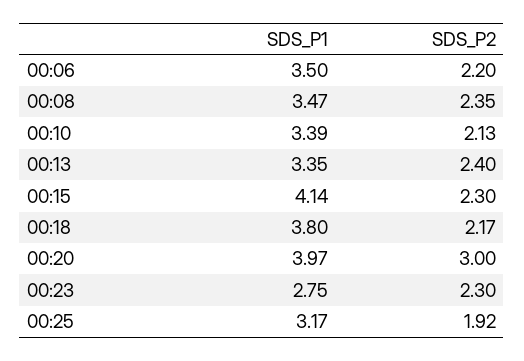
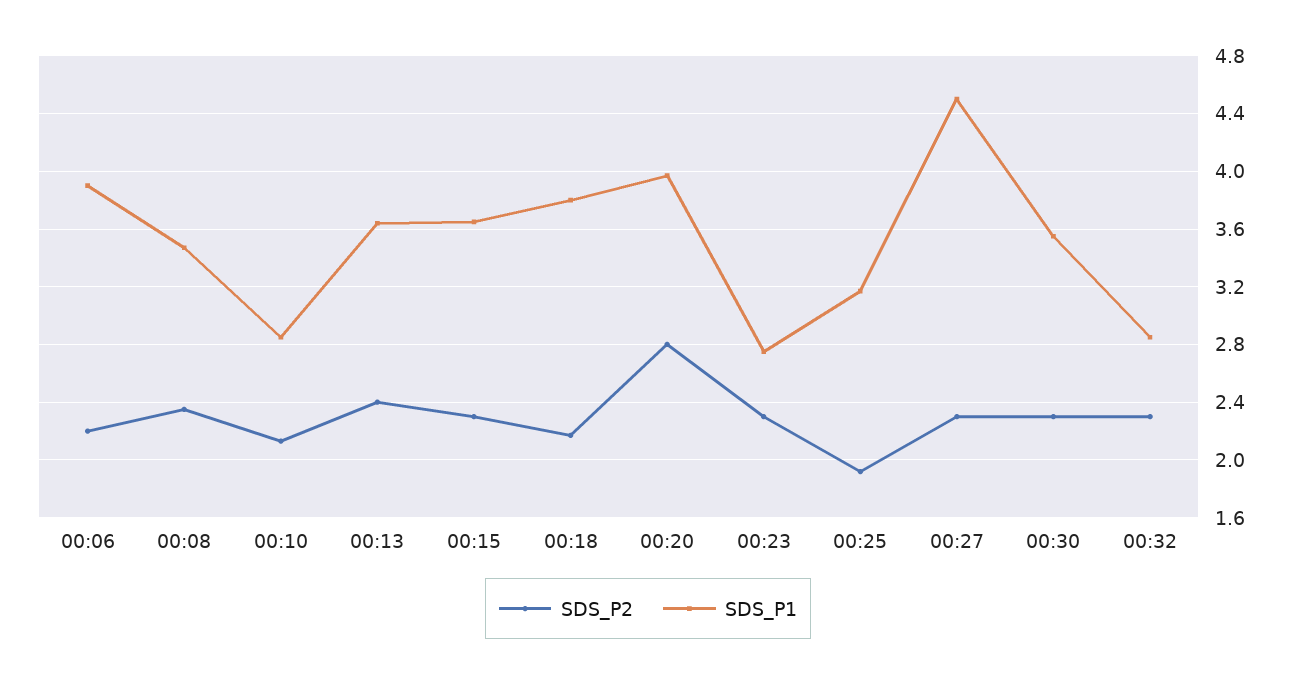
SDS_P1, 00:06: 3.5 -> 3.9
SDS_P1, 00:10: 3.39 -> 2.85
SDS_P1, 00:13: 3.35 -> 3.65
SDS_P1, 00:15: 4.14 -> 3.65
SDS_P2, 00:20: 3 -> 2.8
SDS_P2, 00:27: none -> 2.3
SDS_P1, 00:27: none -> 4.5
SDS_P2, 00:30: none -> 2.3
SDS_P1, 00:30: none -> 3.55
SDS_P2, 00:32: none -> 2.3
SDS_P1, 00:32: none -> 2.85

